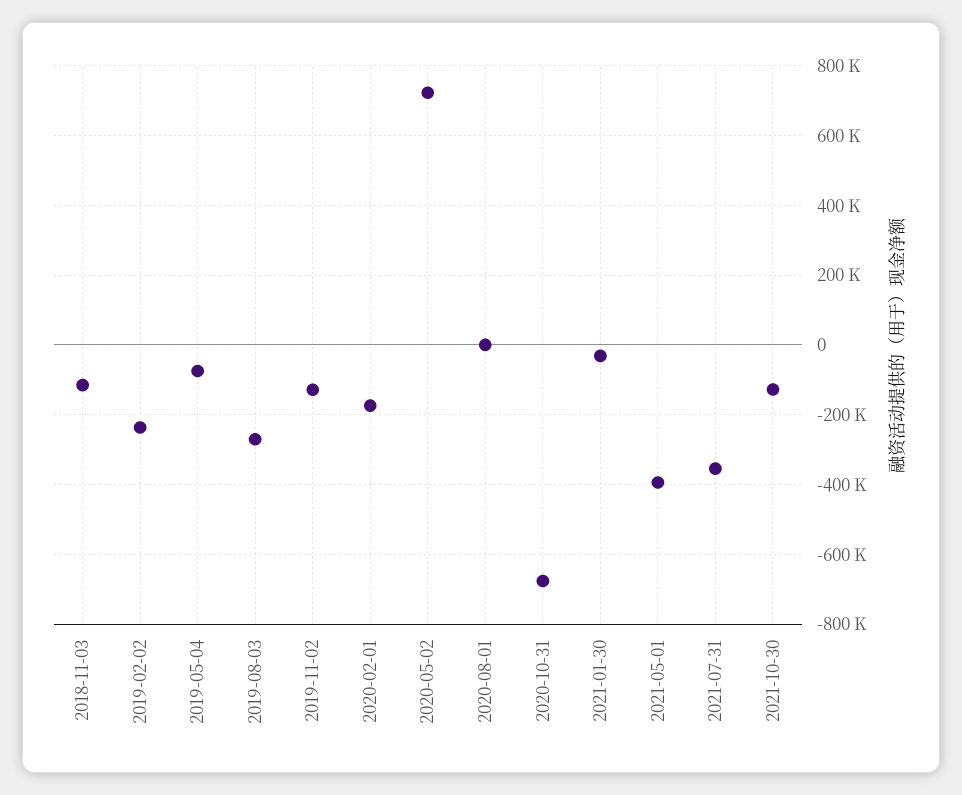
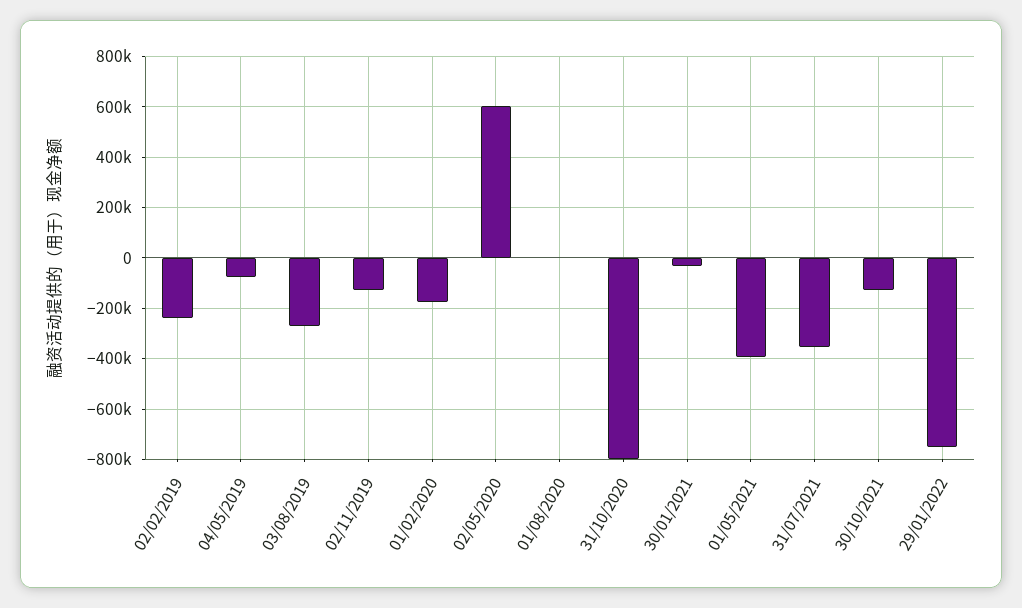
2018-11-03: -120000 -> none
2020-05-02: 720000 -> 600000
2020-10-31: -680000 -> -800000
29/01/2022: none -> -750000

